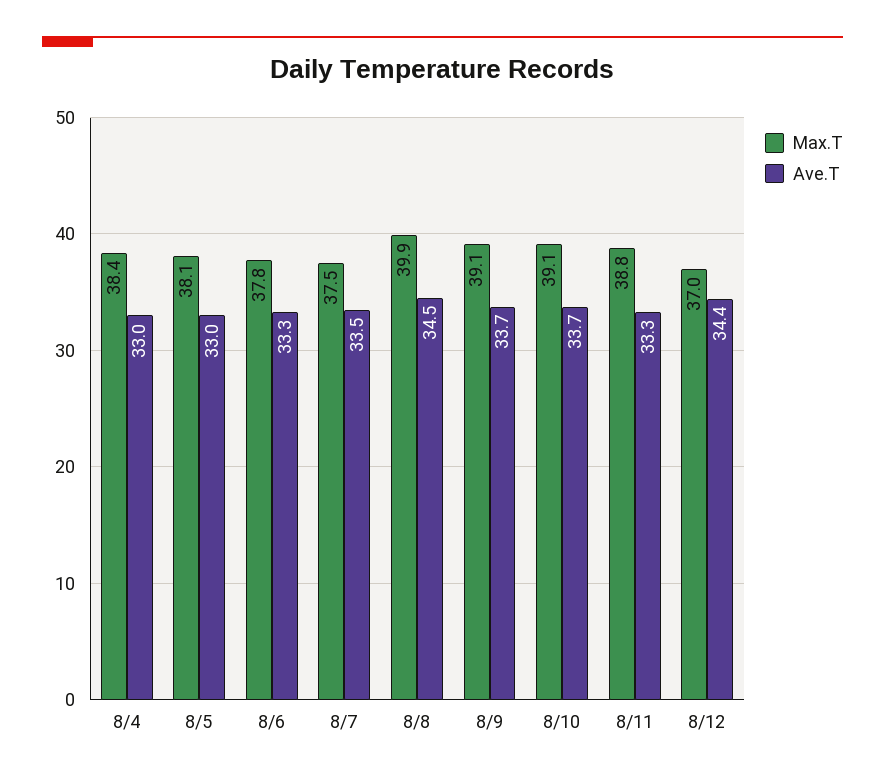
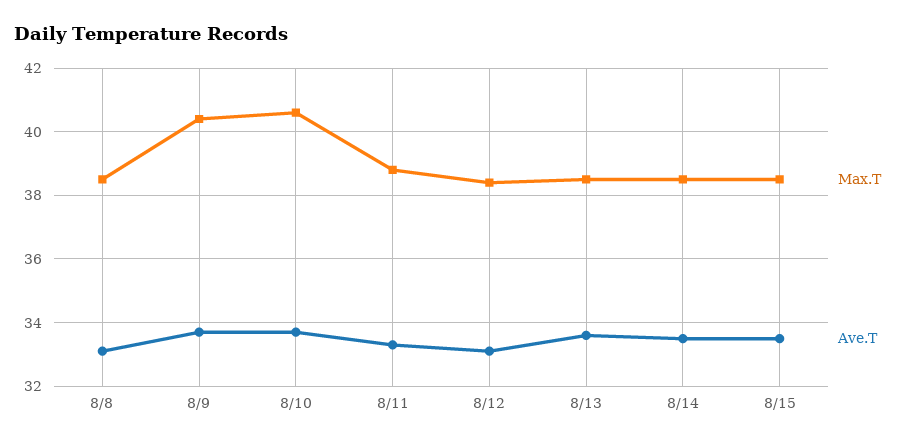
Max.T, 8/4: 38.4 -> none
Ave.T, 8/4: 33 -> none
Max.T, 8/5: 38.1 -> none
Ave.T, 8/5: 33 -> none
Max.T, 8/6: 37.8 -> none
Ave.T, 8/6: 33.3 -> none
Max.T, 8/7: 37.5 -> none
Ave.T, 8/7: 33.5 -> none
Max.T, 8/8: 39.9 -> 38.5
Ave.T, 8/8: 34.5 -> 33
Max.T, 8/9: 39.1 -> 40.5
Max.T, 8/10: 39.1 -> 40.5
Max.T, 8/12: 37 -> 38.5
Ave.T, 8/12: 34.4 -> 33
Max.T, 8/13: none -> 38.5
Ave.T, 8/13: none -> 33.5
Max.T, 8/14: none -> 38.5
Ave.T, 8/14: none -> 33.5
Max.T, 8/15: none -> 38.5
Ave.T, 8/15: none -> 33.5

